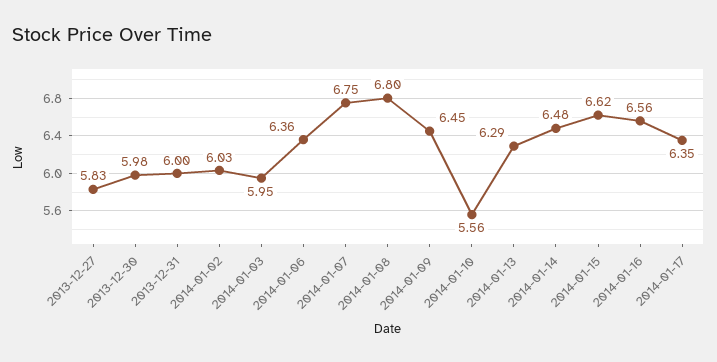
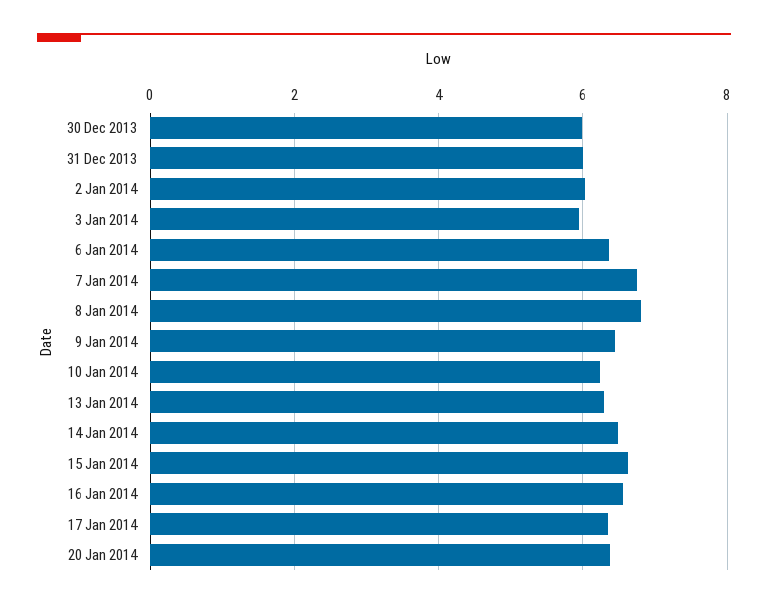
2013-12-27: 5.83 -> none
2014-01-10: 5.56 -> 6.2
20 Jan 2014: none -> 6.4

